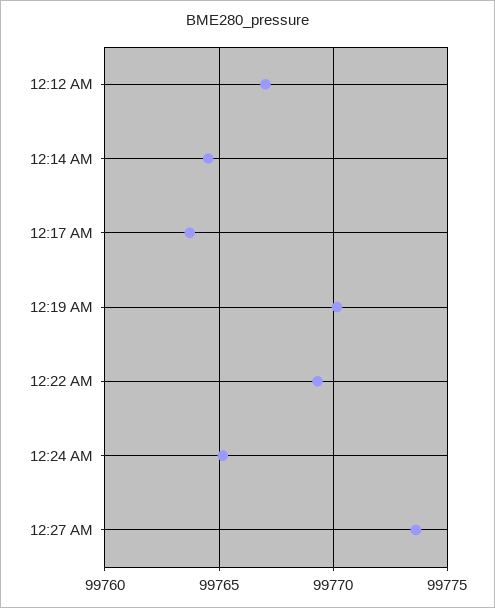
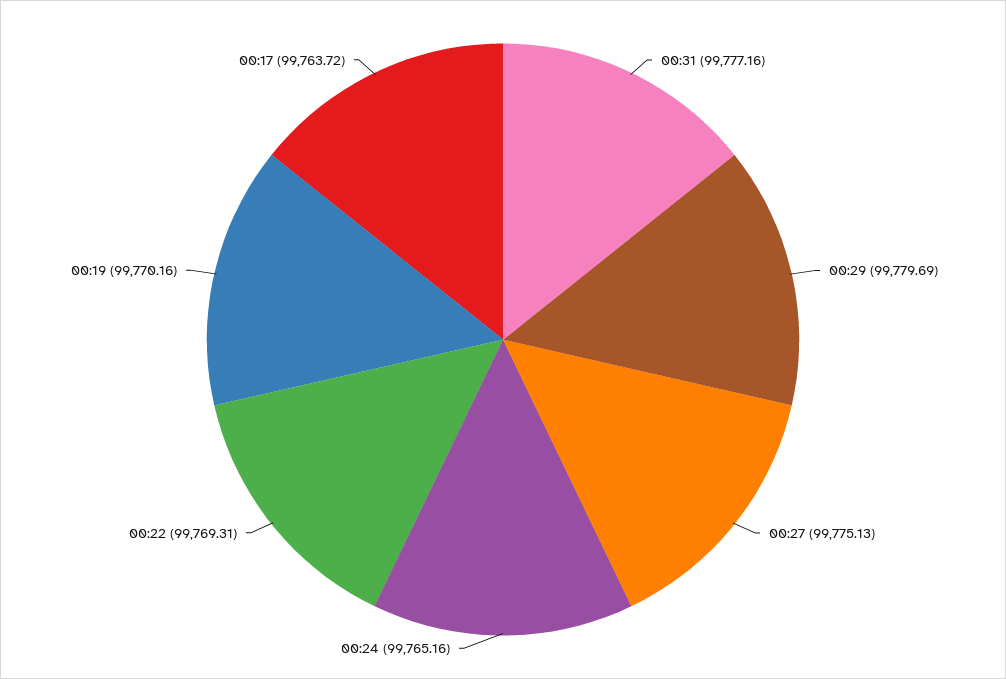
12:12 AM: 99767 -> none
12:14 AM: 99764.5 -> none
12:27 AM: 99773.5 -> 99775.13
00:31: none -> 99777.16
00:29: none -> 99779.69

